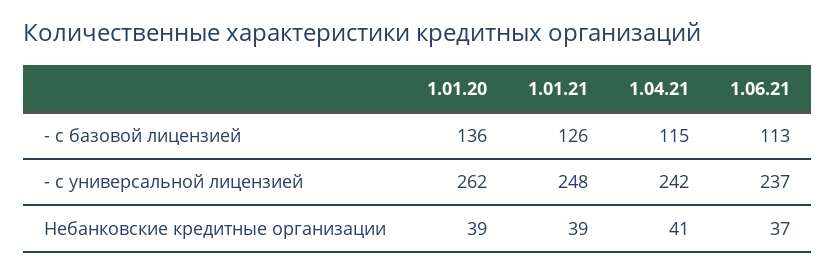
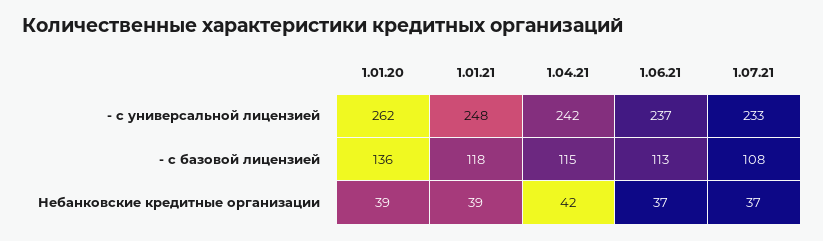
1.01.21, - с базовой лицензией: 126 -> 118
1.04.21, Небанковские кредитные организации: 41 -> 42
1.07.21, - с универсальной лицензией: none -> 233
1.07.21, - с базовой лицензией: none -> 108
1.07.21, Небанковские кредитные организации: none -> 37

